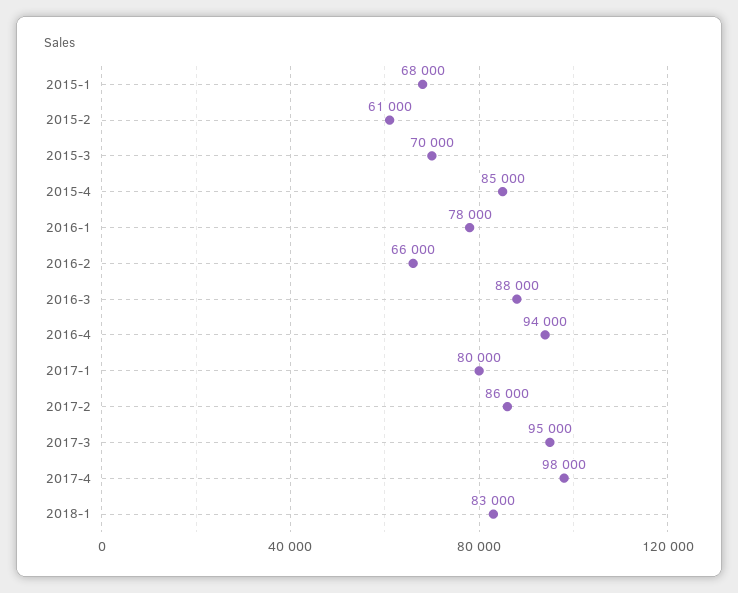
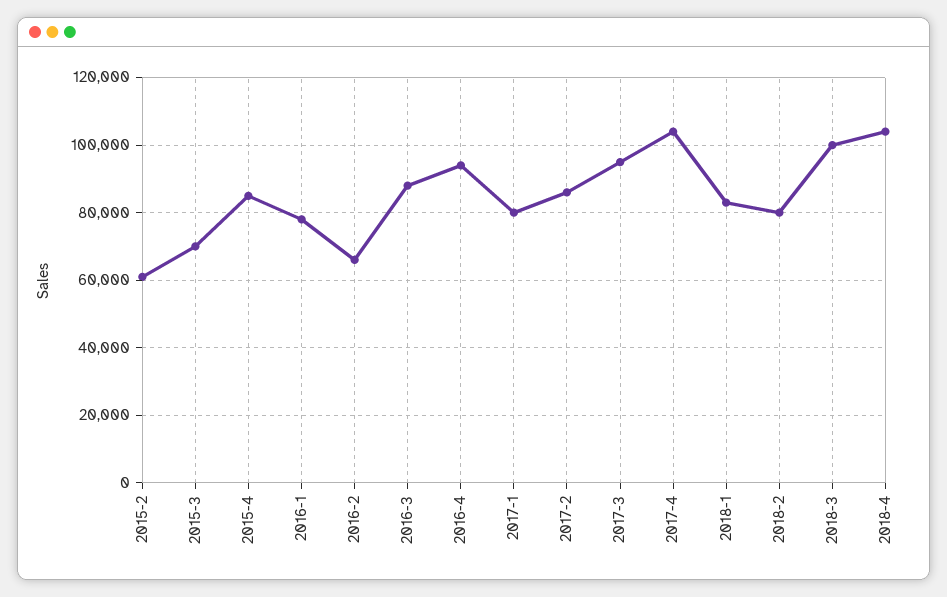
2015-1: 68000 -> none
2017-4: 98000 -> 104000
2018-2: none -> 80000
2018-3: none -> 100000
2018-4: none -> 104000

